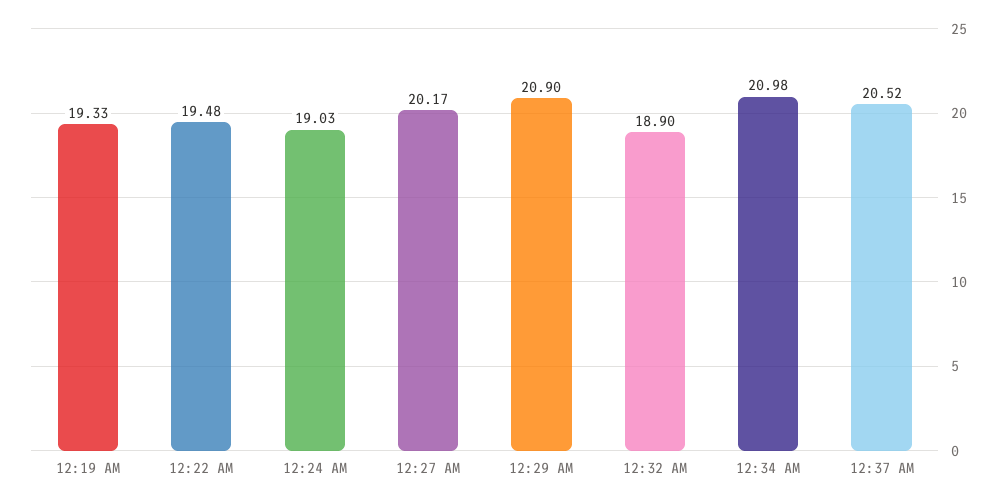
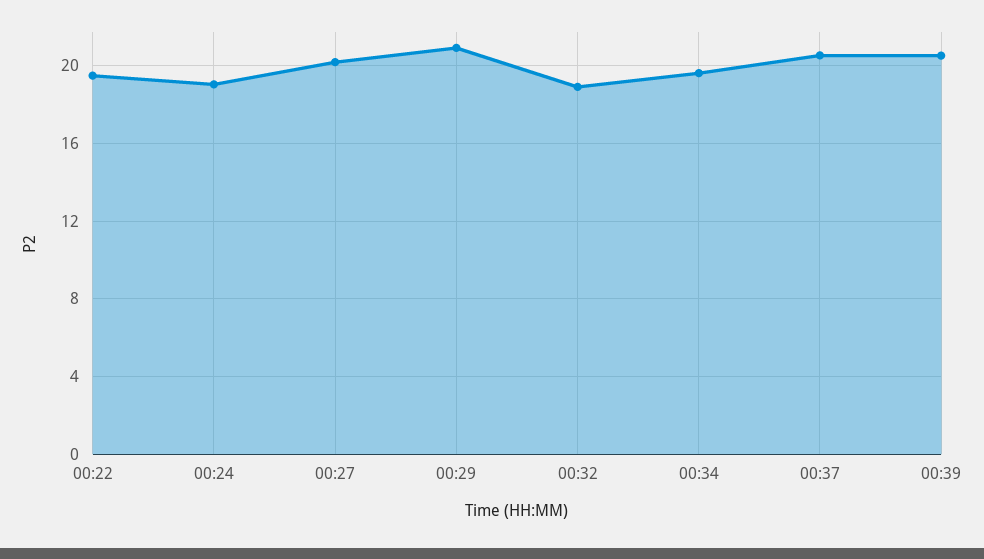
12:19 AM: 19.33 -> none
12:34 AM: 20.98 -> 19.5
00:39: none -> 20.5

